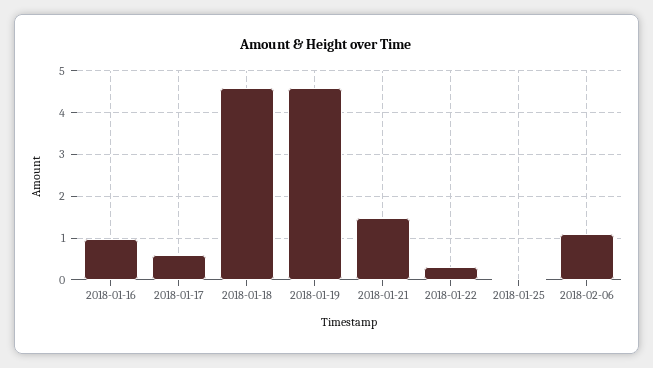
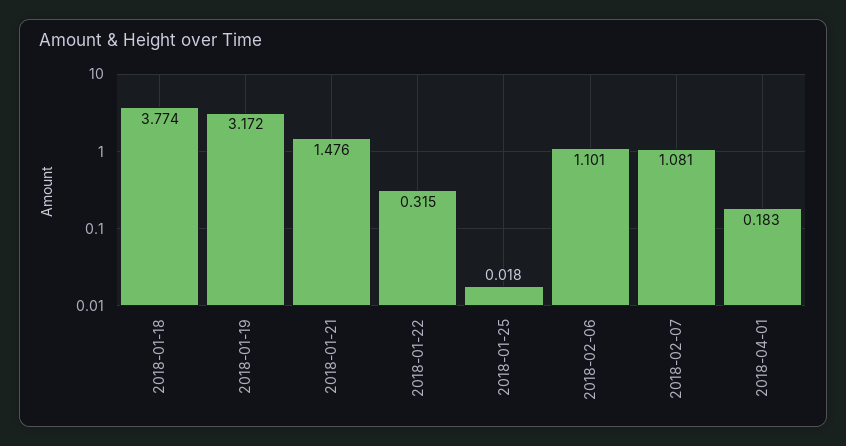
2018-01-16: 1 -> none
2018-01-17: 0.6 -> none
2018-01-18: 4.6 -> 3.774
2018-01-19: 4.6 -> 3.172
2018-02-07: none -> 1.081
2018-04-01: none -> 0.183

